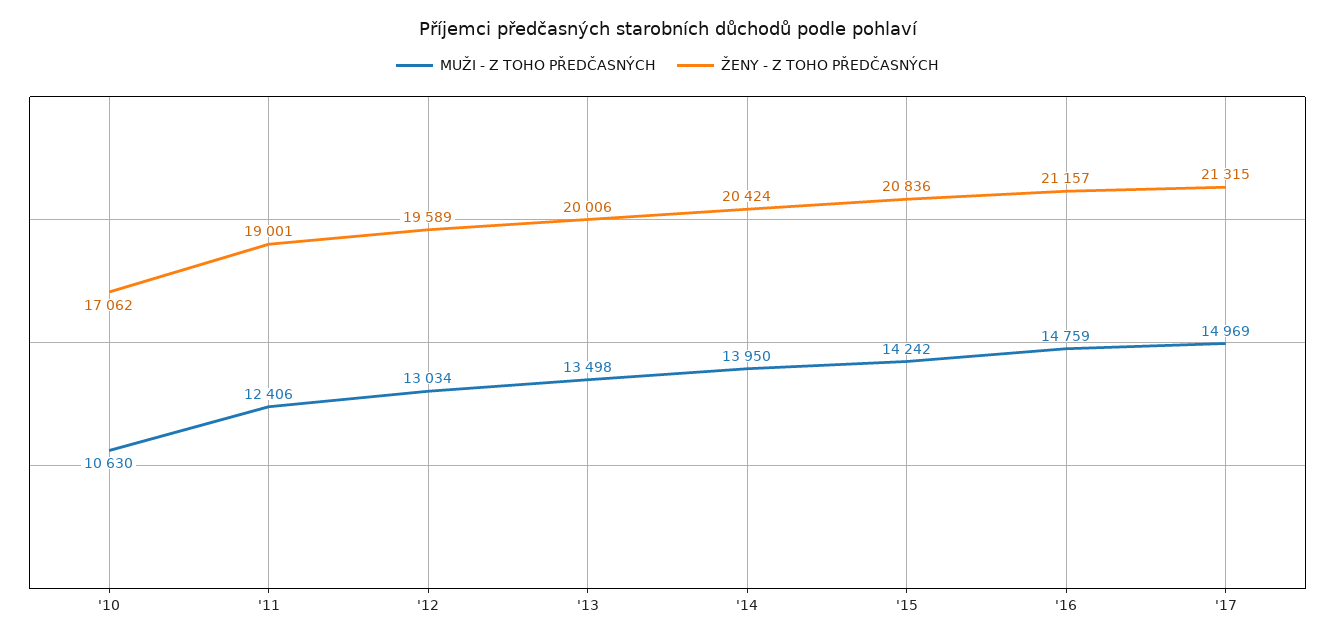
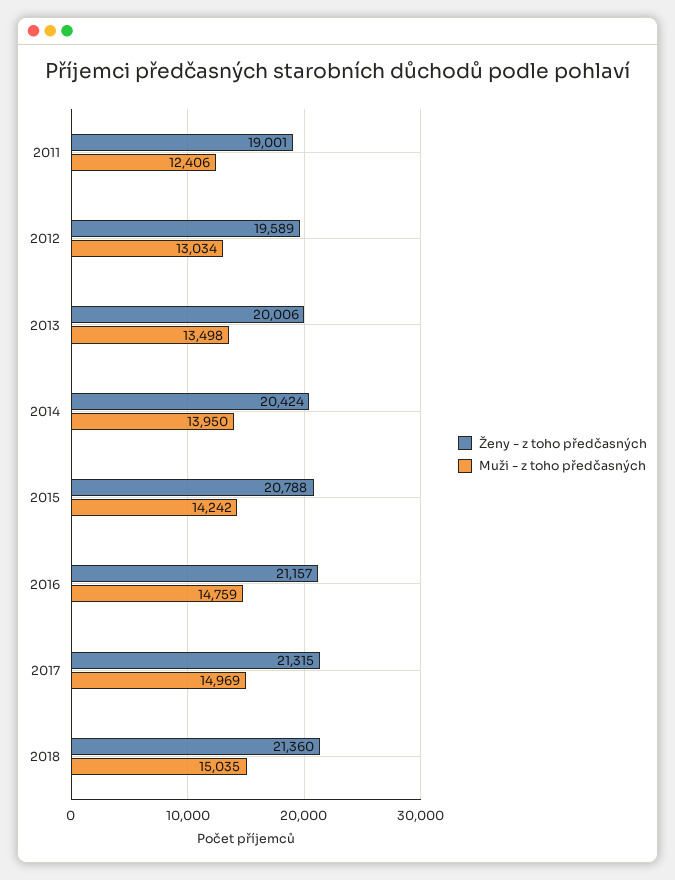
MUŽI - Z TOHO PŘEDČASNÝCH, '10: 10630 -> none
ŽENY - Z TOHO PŘEDČASNÝCH, '10: 17062 -> none
ŽENY - Z TOHO PŘEDČASNÝCH, '15: 20836 -> 20788
ŽENY - Z TOHO PŘEDČASNÝCH, 2018: none -> 21360
MUŽI - Z TOHO PŘEDČASNÝCH, 2018: none -> 15035

